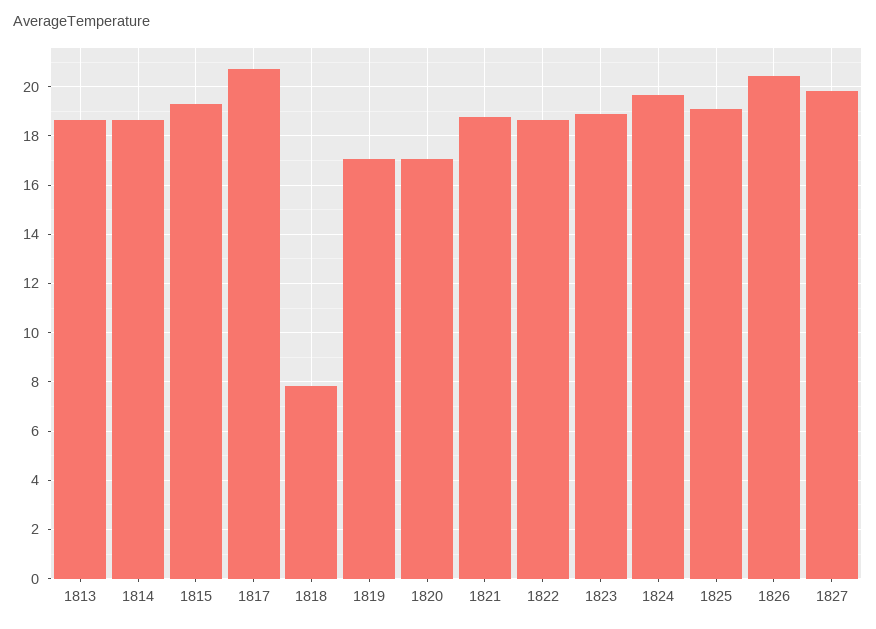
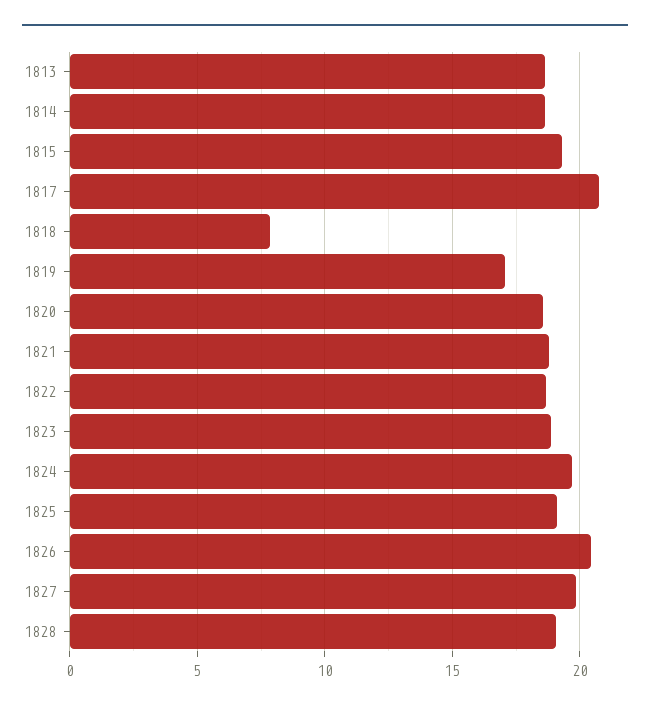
1820: 17 -> 18.5
1828: none -> 19

